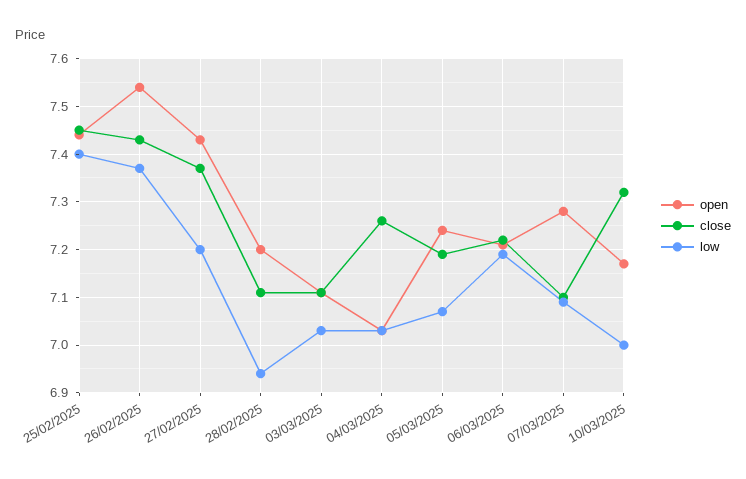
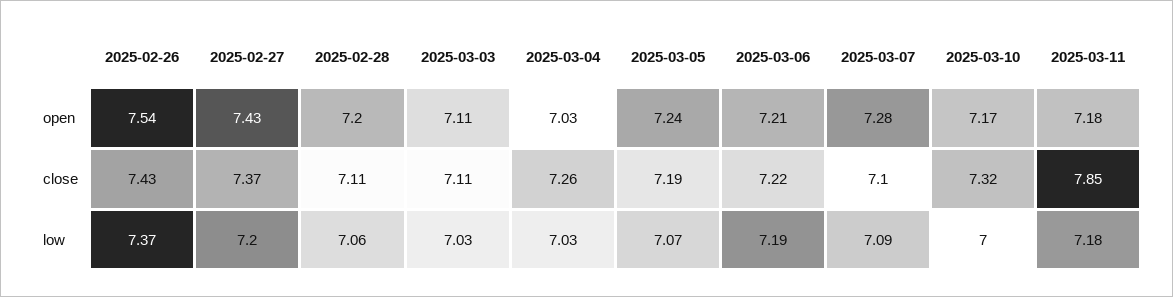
open, 25/02/2025: 7.45 -> none
close, 25/02/2025: 7.45 -> none
low, 25/02/2025: 7.4 -> none
low, 28/02/2025: 6.95 -> 7.06
open, 2025-03-11: none -> 7.18
close, 2025-03-11: none -> 7.85
low, 2025-03-11: none -> 7.18

